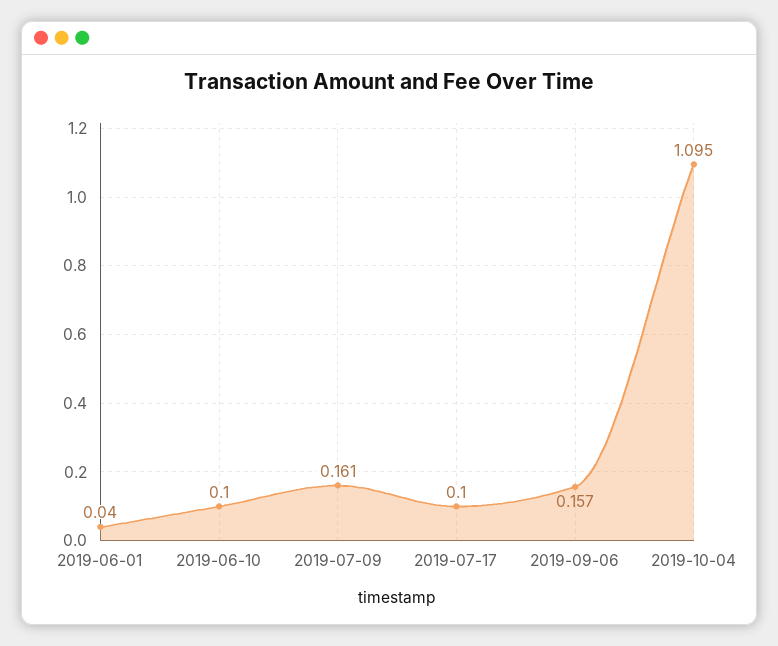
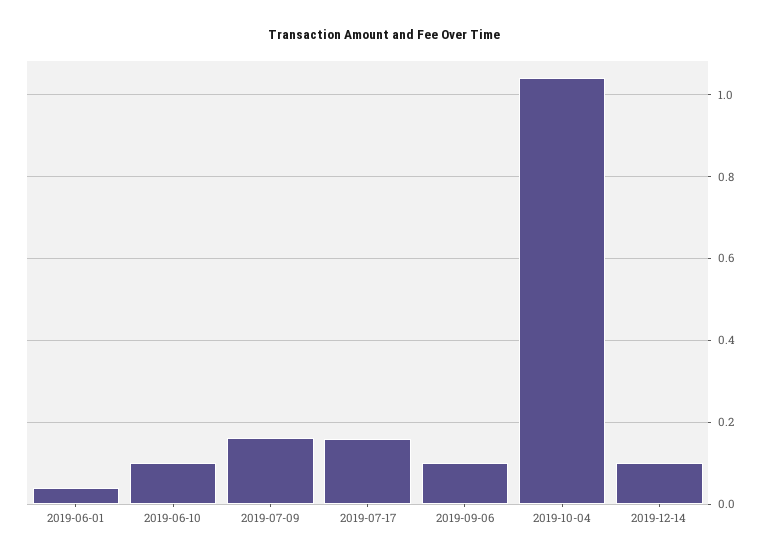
2019-07-17: 0.1 -> 0.16
2019-09-06: 0.157 -> 0.1
2019-10-04: 1.095 -> 1.04
2019-12-14: none -> 0.1

